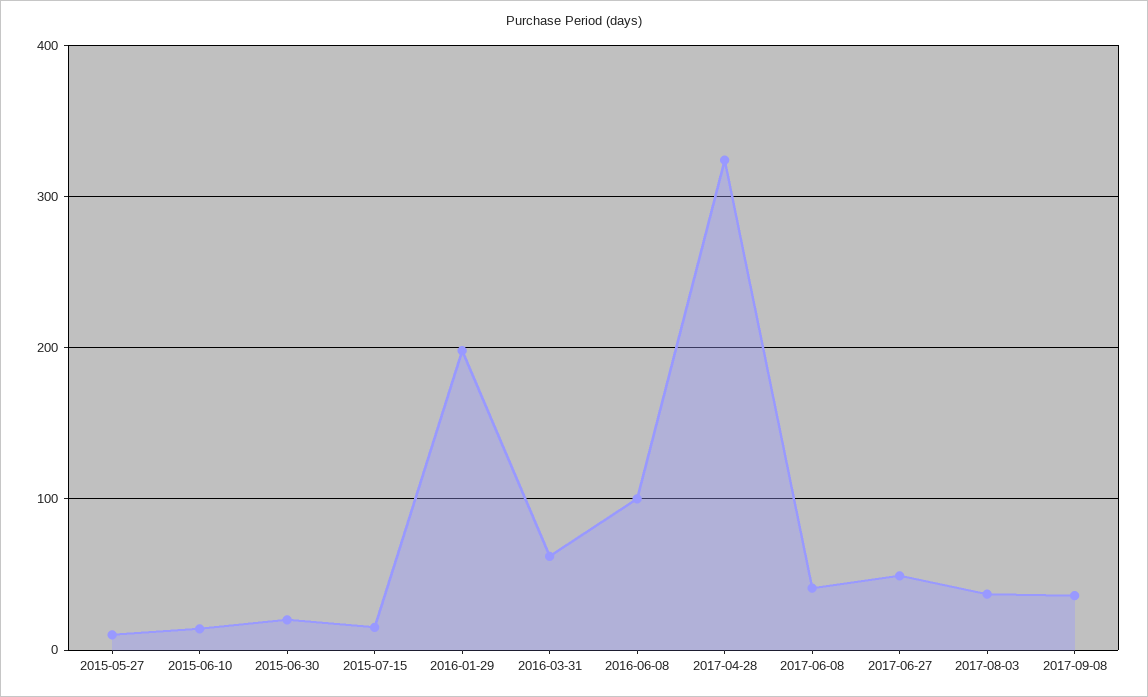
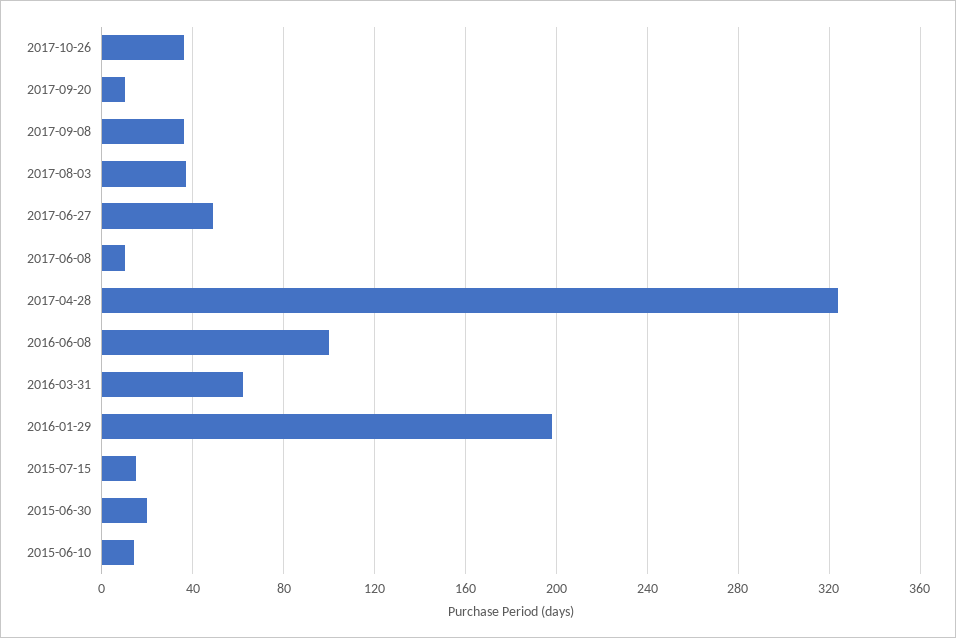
2015-05-27: 10 -> none
2017-06-08: 40 -> 10
2017-10-26: none -> 35
2017-09-20: none -> 10

